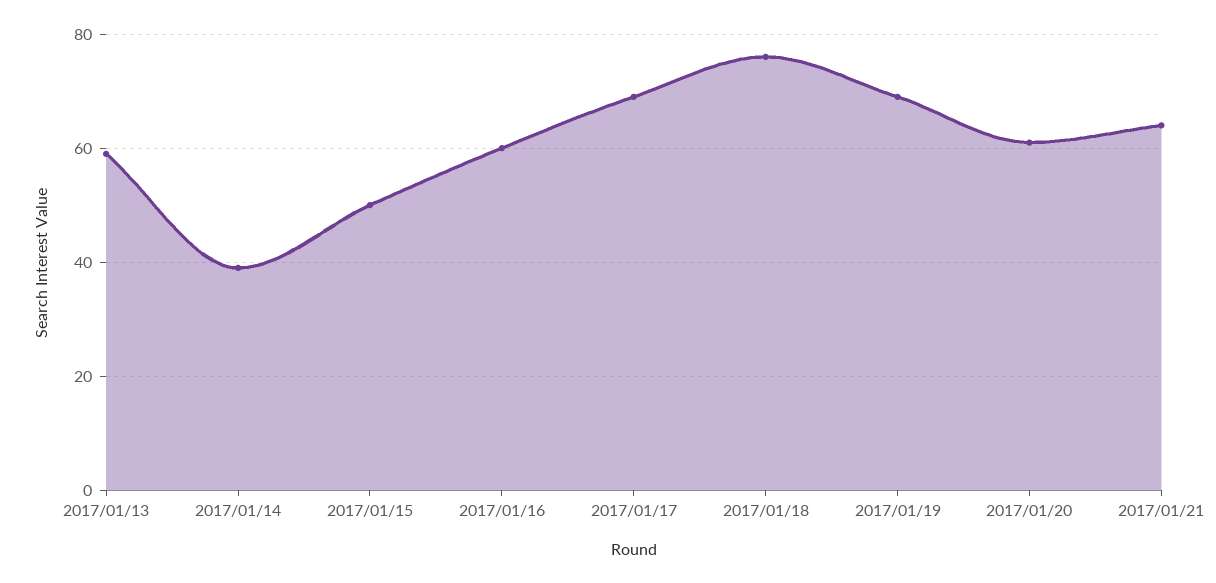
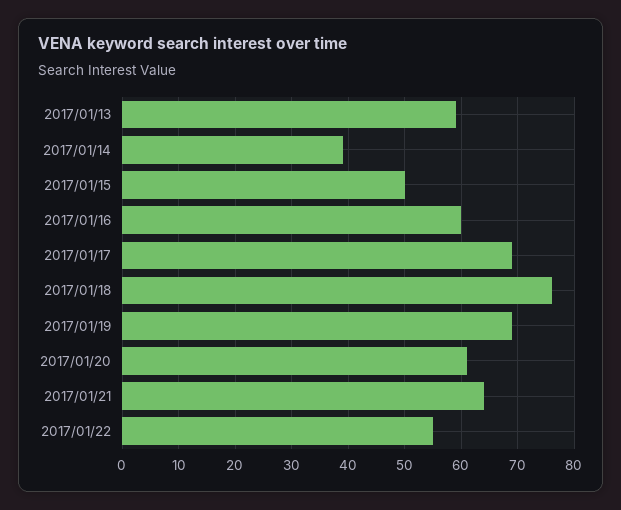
2017/01/22: none -> 55

